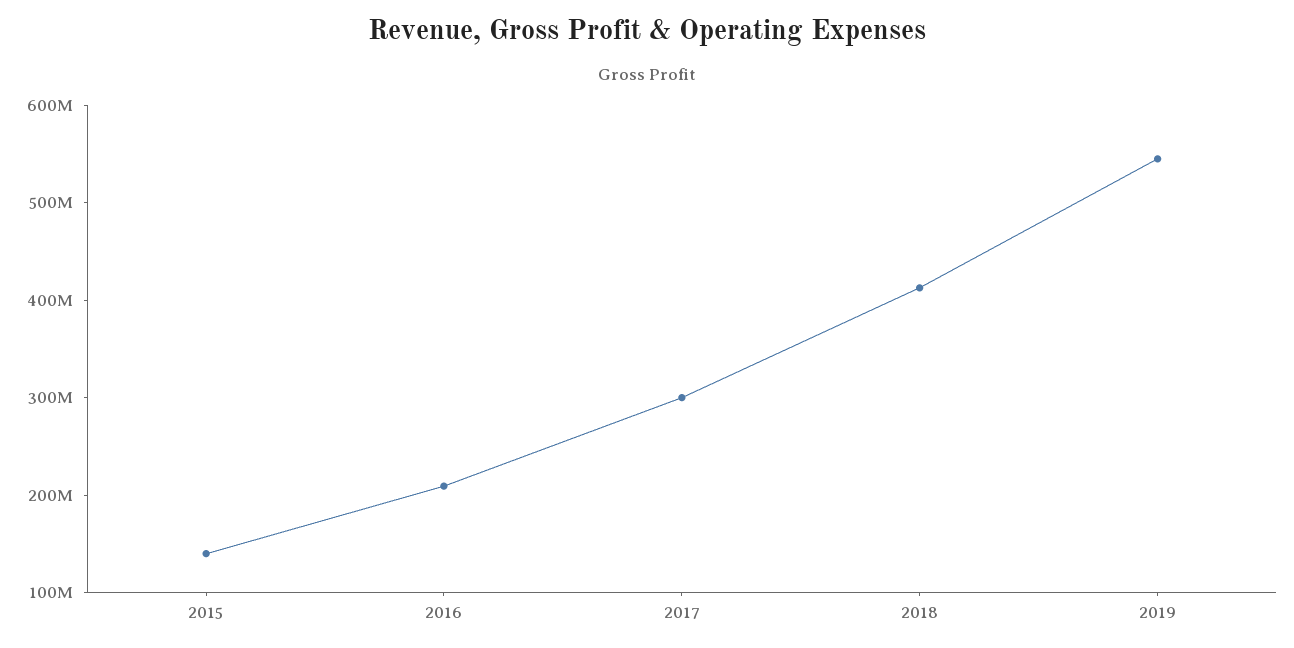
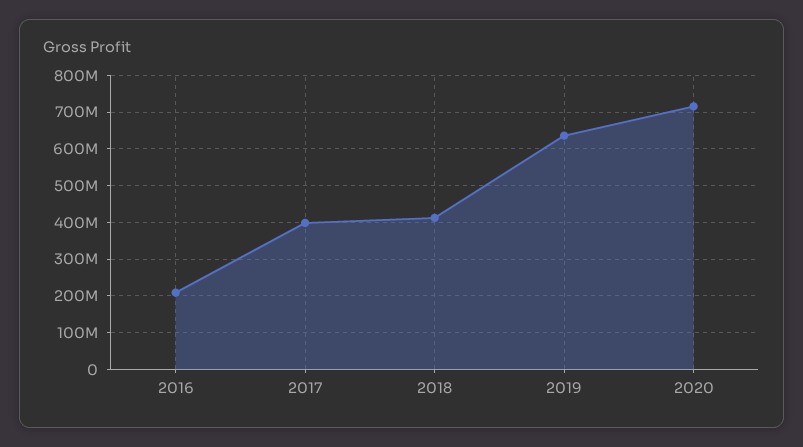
2015: 140000000 -> none
2017: 300000000 -> 400000000
2019: 540000000 -> 640000000
2020: none -> 720000000

